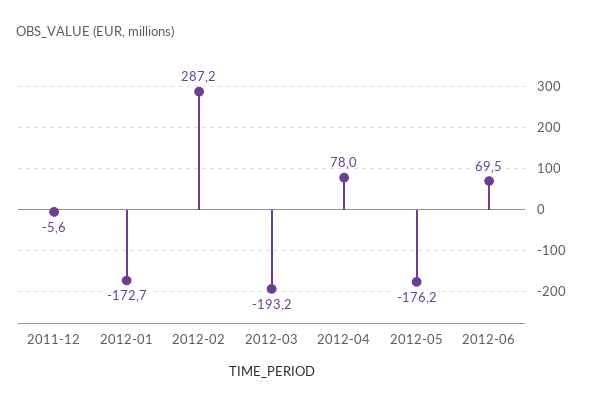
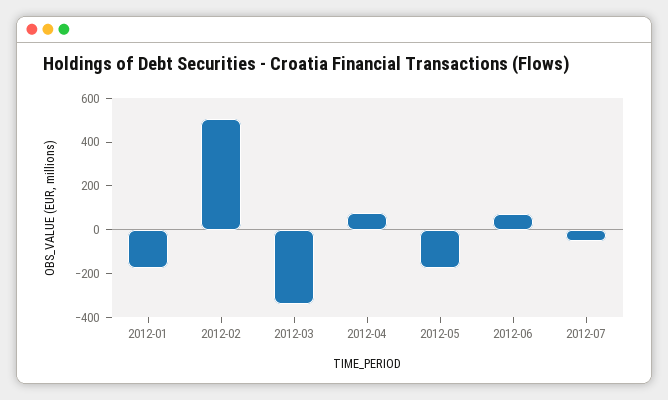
2011-12: -5.6 -> none
2012-02: 287.2 -> 500
2012-03: -193.2 -> -350
2012-07: none -> -50

